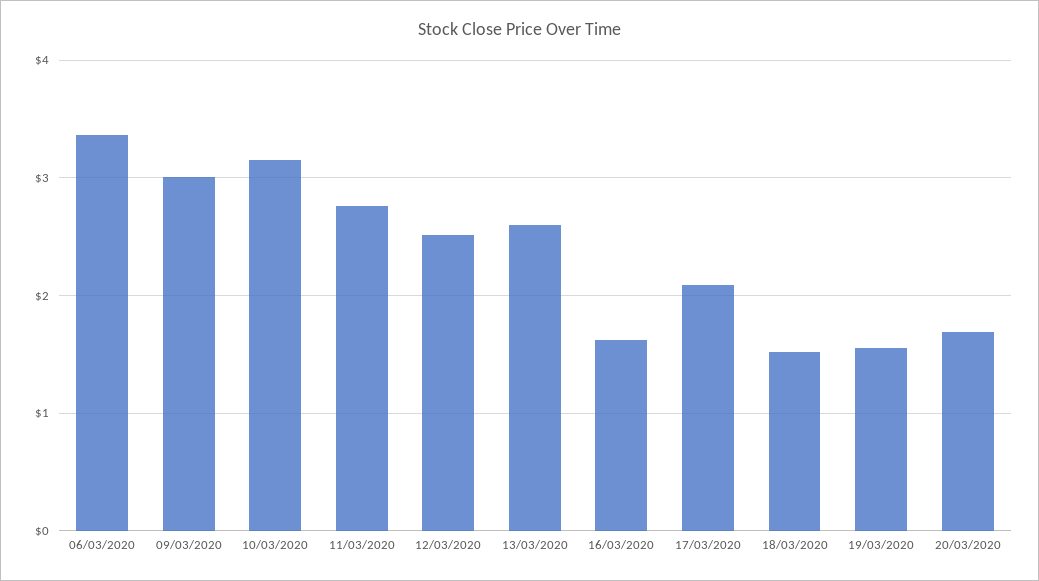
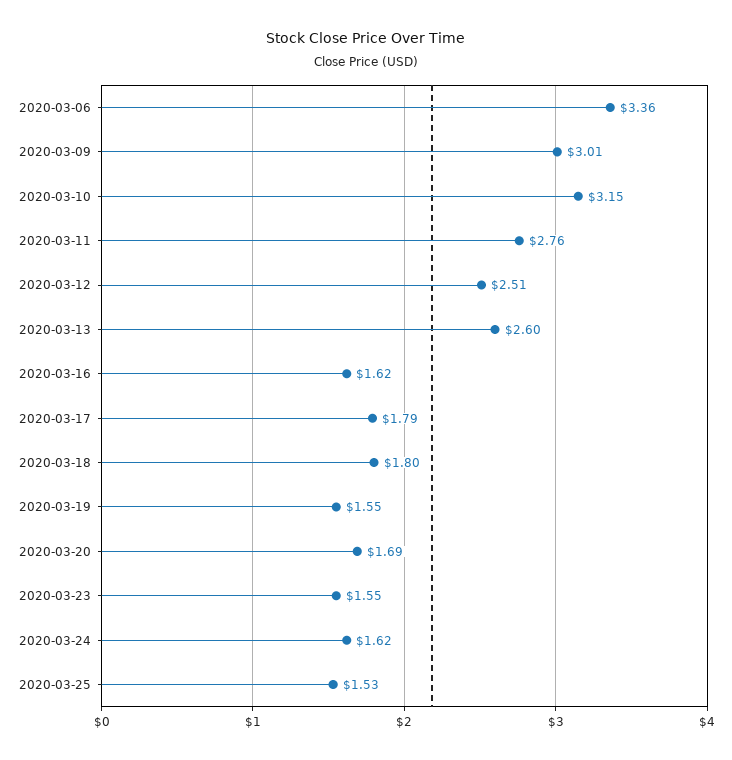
17/03/2020: 2.1 -> 1.79
18/03/2020: 1.5 -> 1.8
2020-03-23: none -> 1.55
2020-03-24: none -> 1.62
2020-03-25: none -> 1.53

